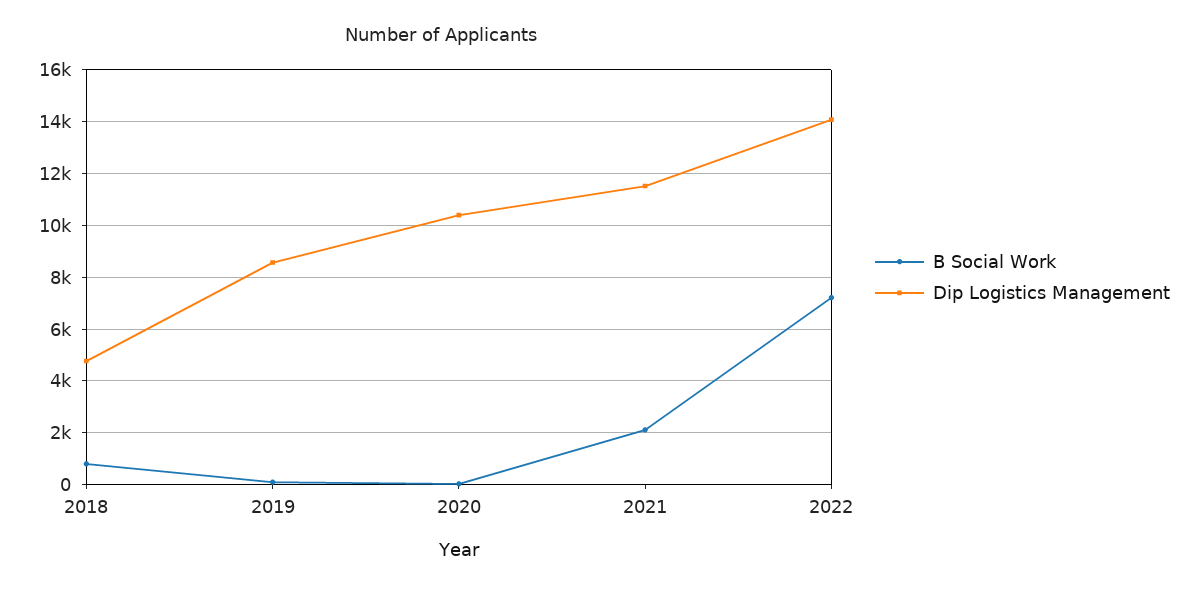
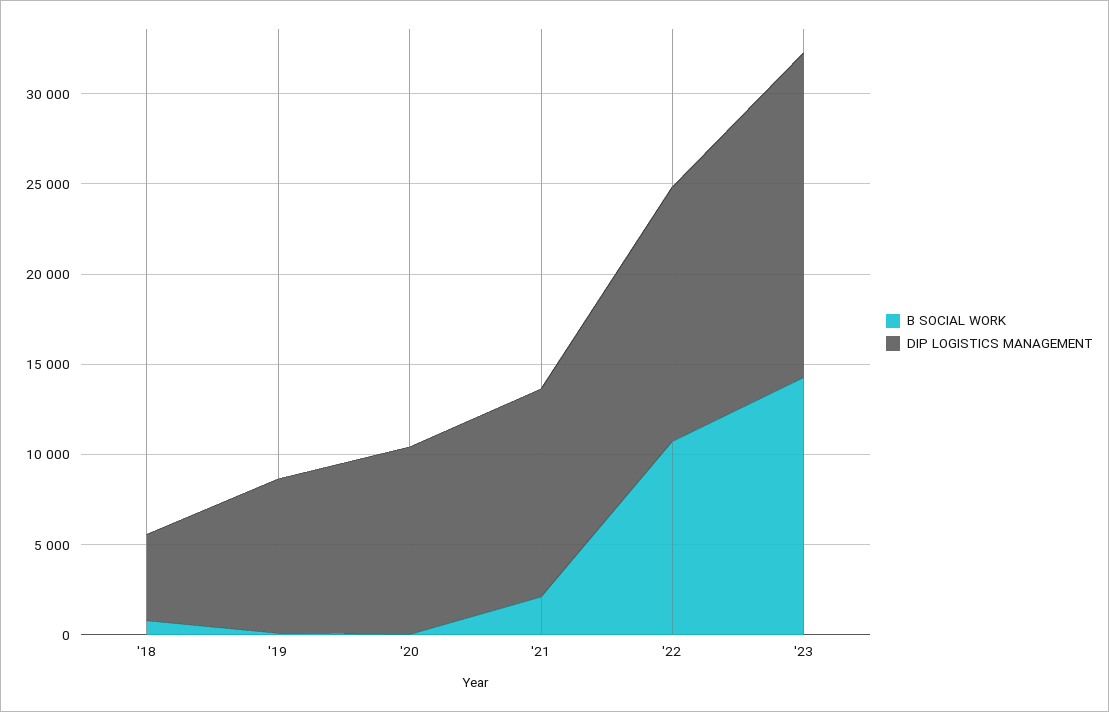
B Social Work, 2022: 7250 -> 11000
B Social Work, '23: none -> 14000
Dip Logistics Management, '23: none -> 18000

